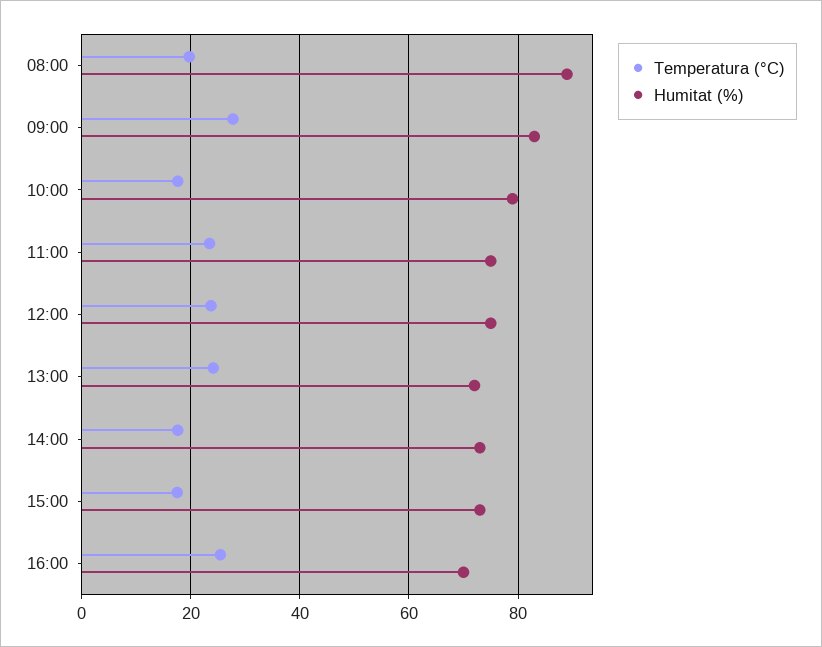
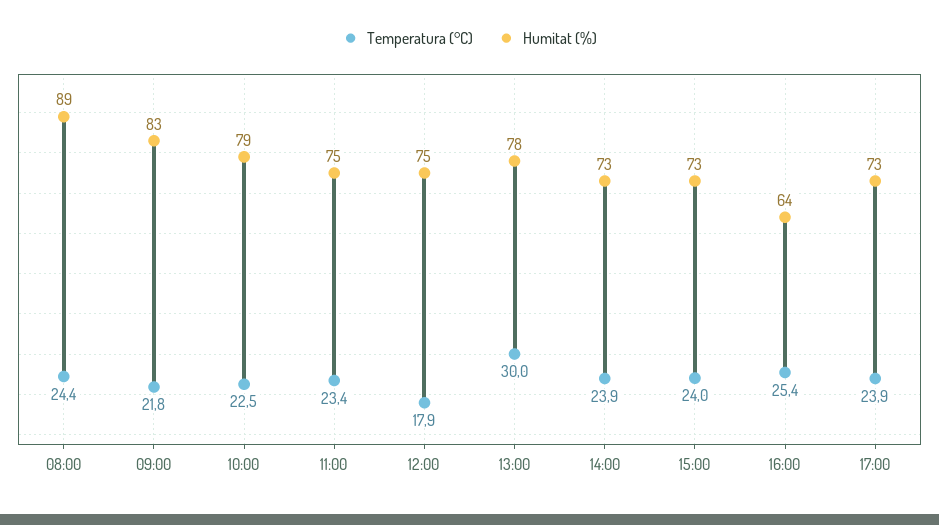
Temperatura (°C), 08:00: 20 -> 24.4
Temperatura (°C), 09:00: 28 -> 21.8
Temperatura (°C), 10:00: 18 -> 22.5
Temperatura (°C), 12:00: 24 -> 17.9
Temperatura (°C), 13:00: 24 -> 30
Humitat (%), 13:00: 72 -> 78
Temperatura (°C), 14:00: 18 -> 23.9
Temperatura (°C), 15:00: 18 -> 24
Humitat (%), 16:00: 70 -> 64
Temperatura (°C), 17:00: none -> 23.9
Humitat (%), 17:00: none -> 73

